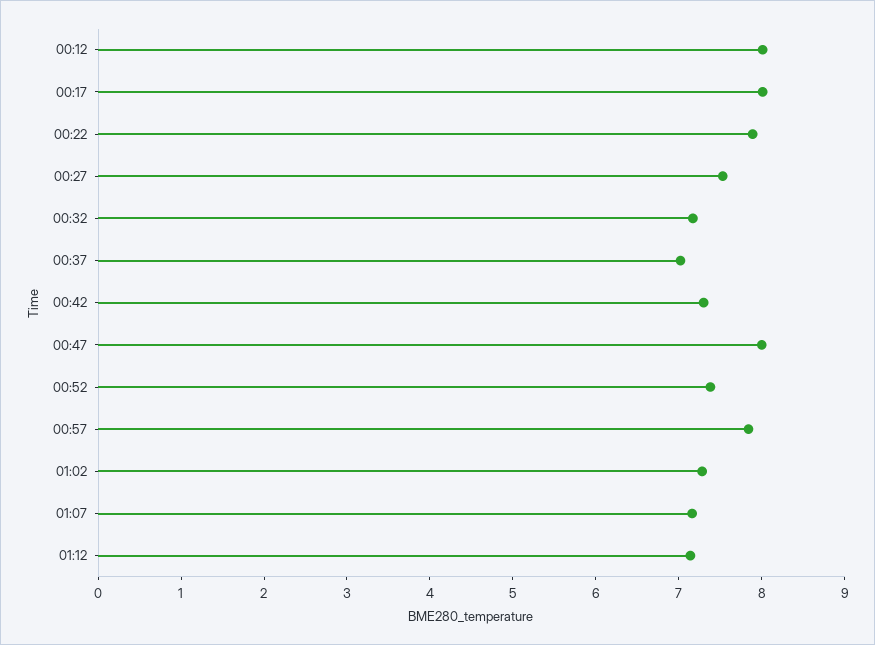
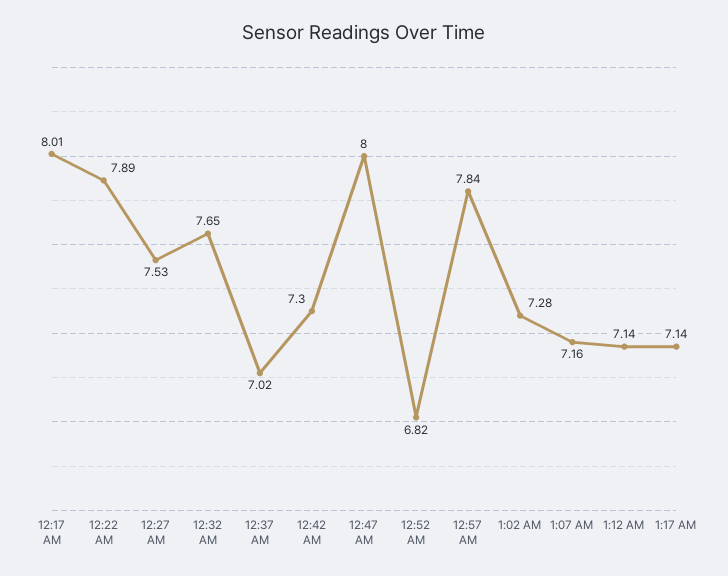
00:12: 8 -> none
00:32: 7.2 -> 7.65
00:52: 7.4 -> 6.82
1:17 AM: none -> 7.14

